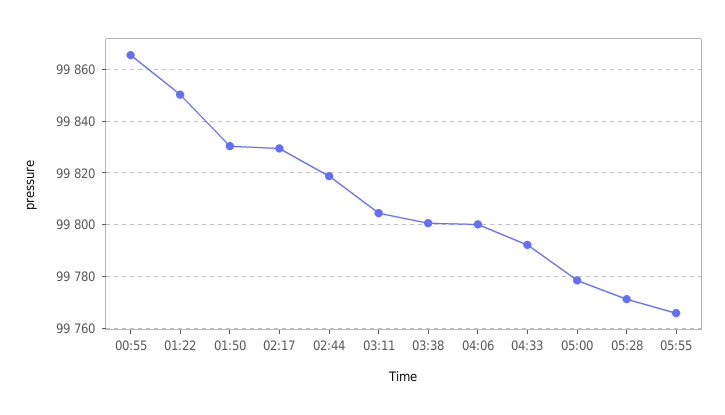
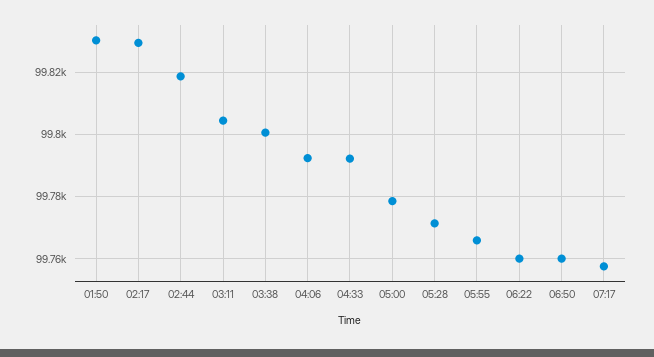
00:55: 99865 -> none
01:22: 99850 -> none
04:06: 99800 -> 99792
06:22: none -> 99760
06:50: none -> 99760
07:17: none -> 99758

